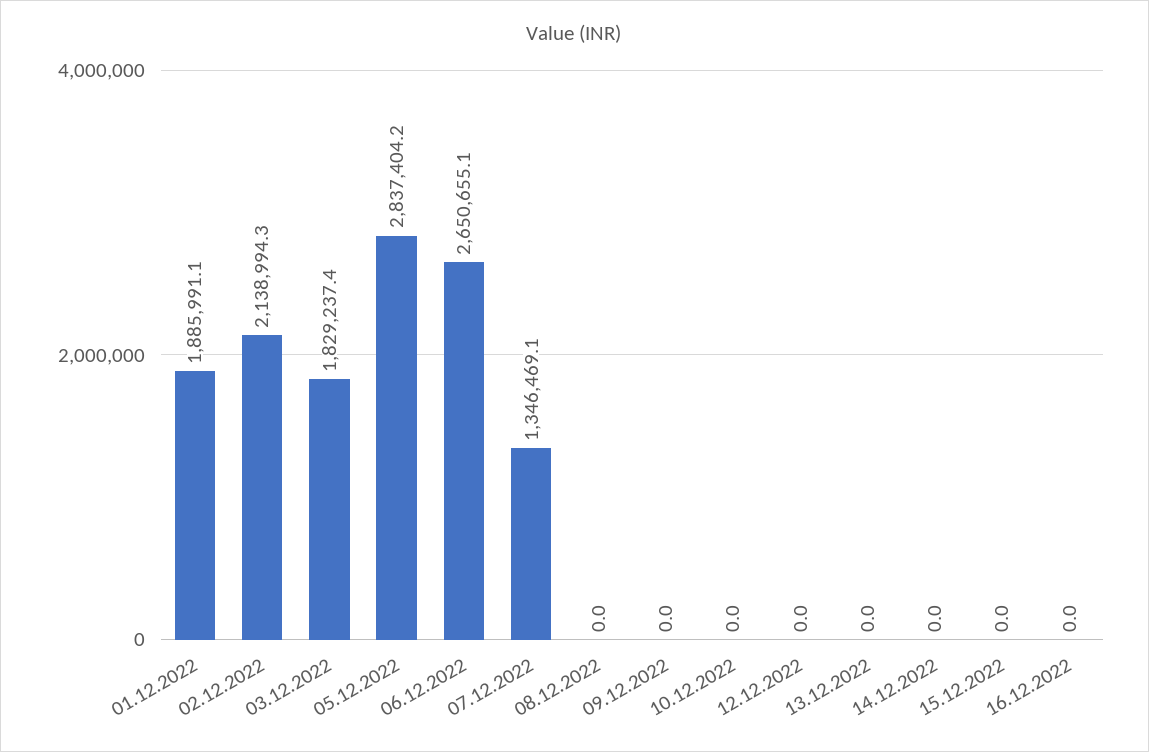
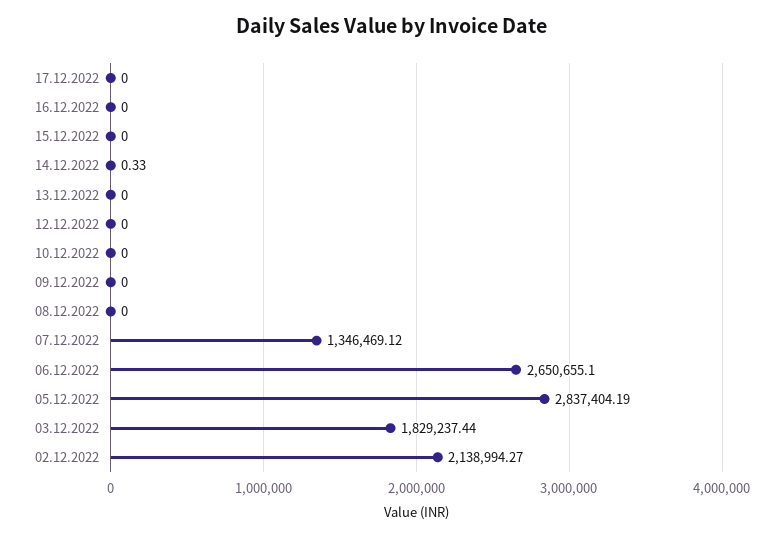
01.12.2022: 1885991.1 -> none
14.12.2022: 0 -> 0.33
17.12.2022: none -> 0

